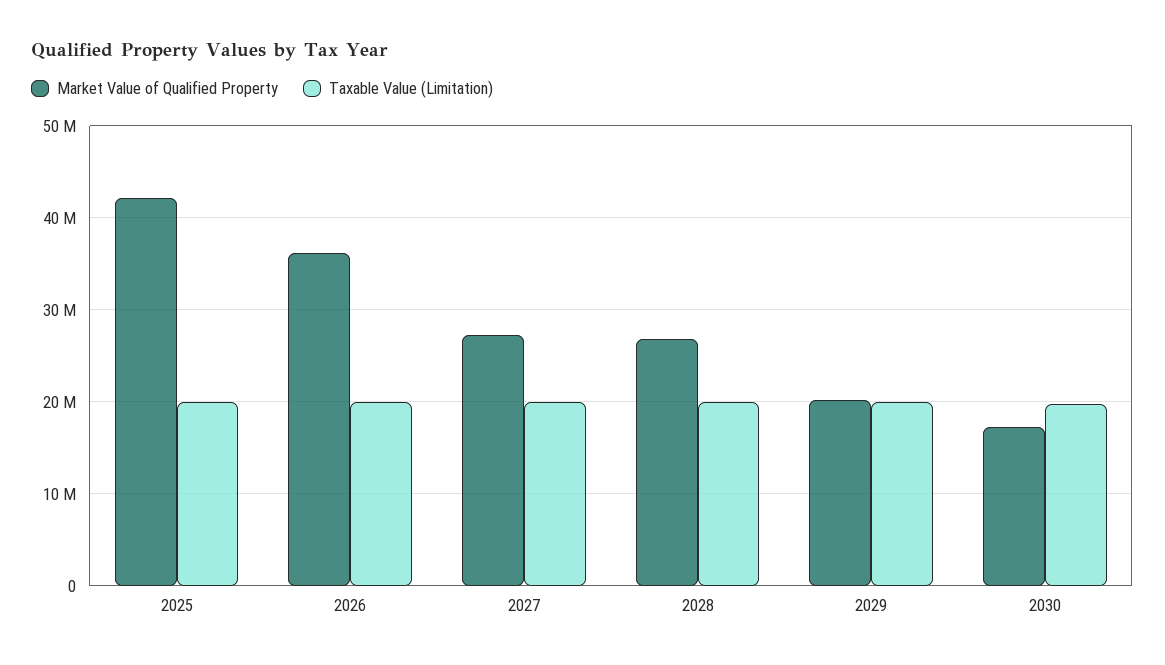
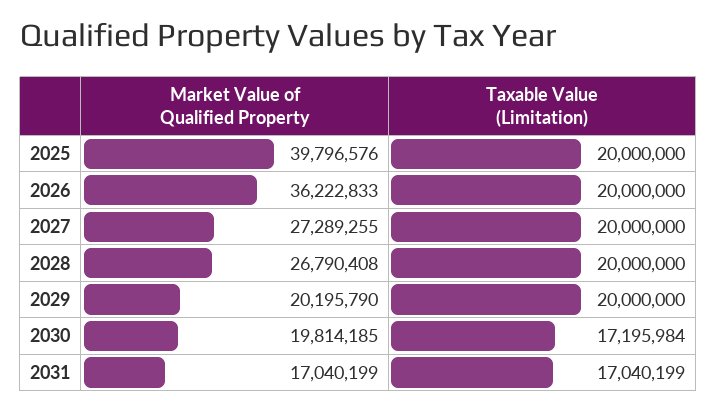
Market Value of Qualified Property, 2025: 42000000 -> 39796576
Market Value of Qualified Property, 2030: 17000000 -> 19814185
Taxable Value (Limitation), 2030: 20000000 -> 17195984
Market Value of Qualified Property, 2031: none -> 17040199
Taxable Value (Limitation), 2031: none -> 17040199

